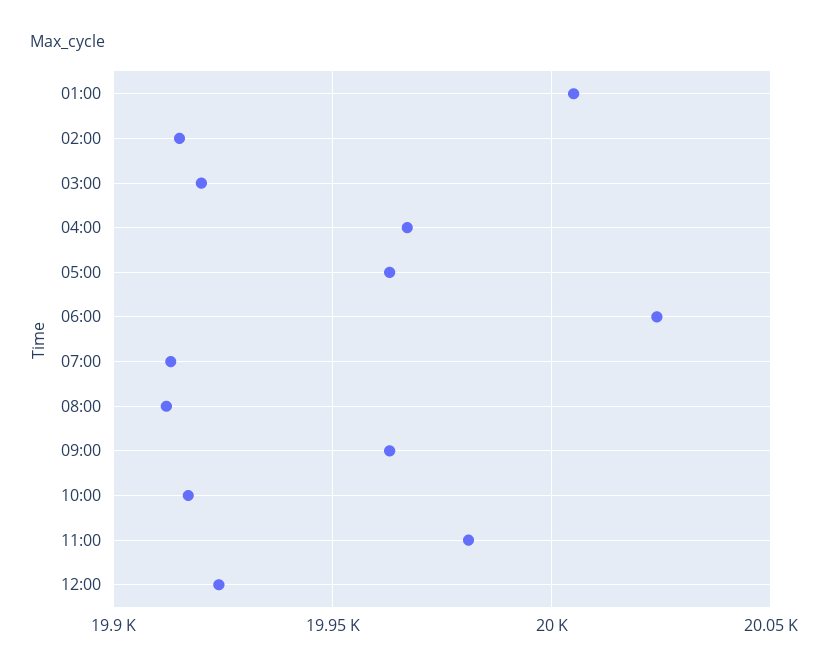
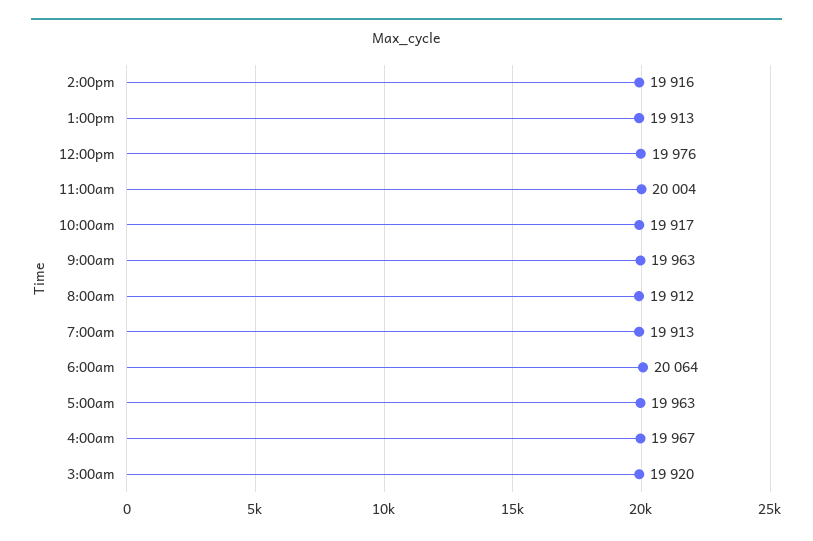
01:00: 20005 -> none
02:00: 19915 -> none
06:00: 20025 -> 20064
11:00: 19980 -> 20004
12:00: 19925 -> 19976
2:00pm: none -> 19916
1:00pm: none -> 19913

